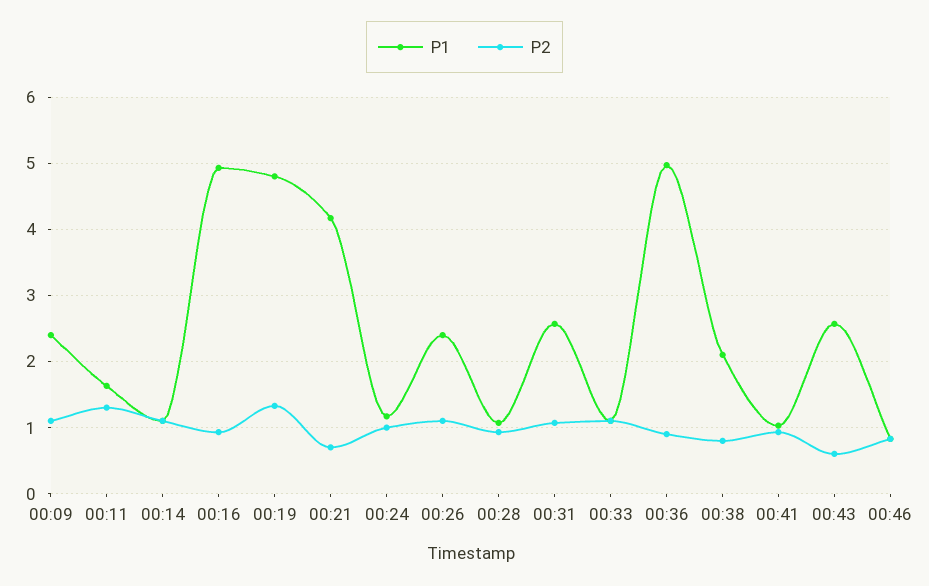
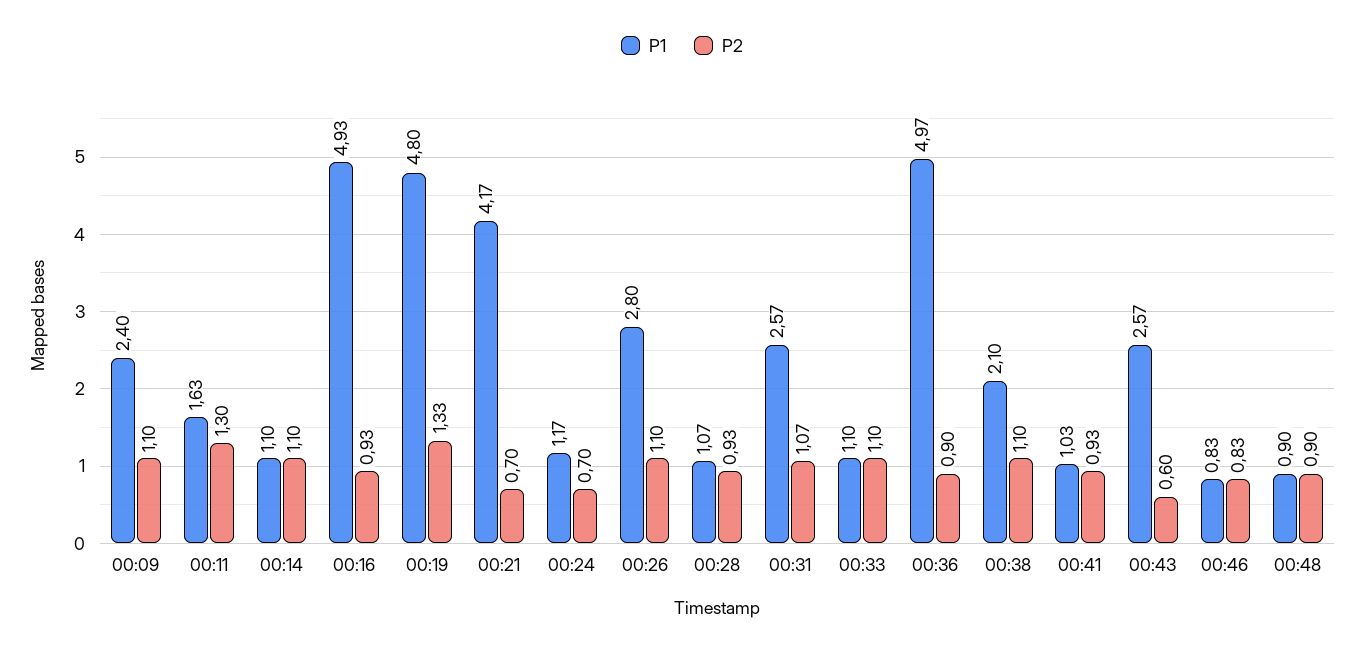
P2, 00:24: 1 -> 0.7
P1, 00:26: 2.4 -> 2.8
P2, 00:38: 0.8 -> 1.1
P1, 00:48: none -> 0.9
P2, 00:48: none -> 0.9

